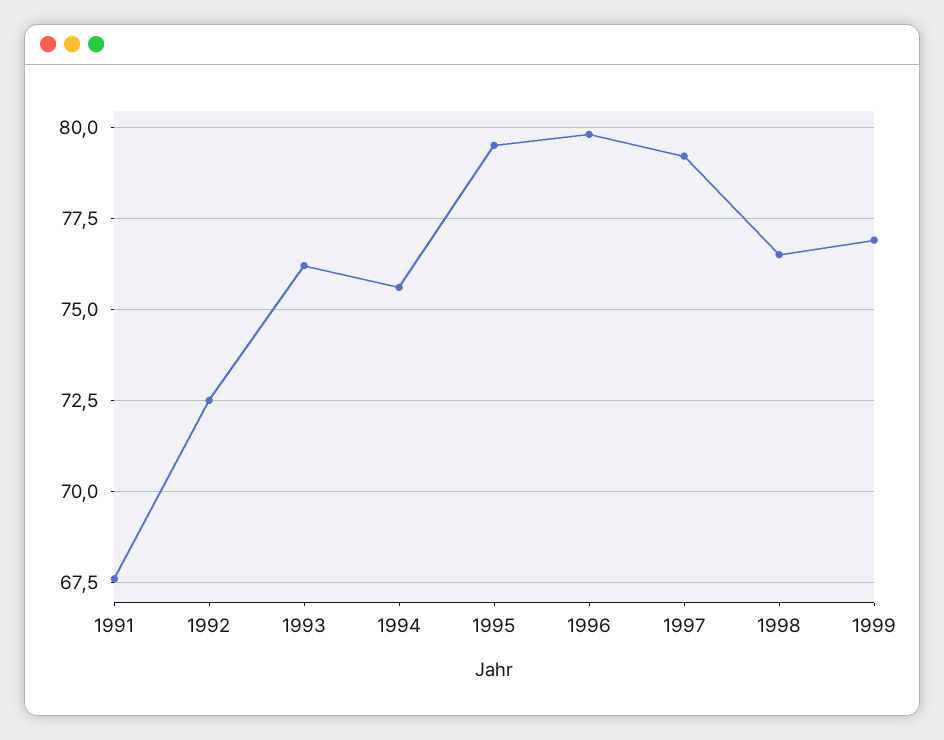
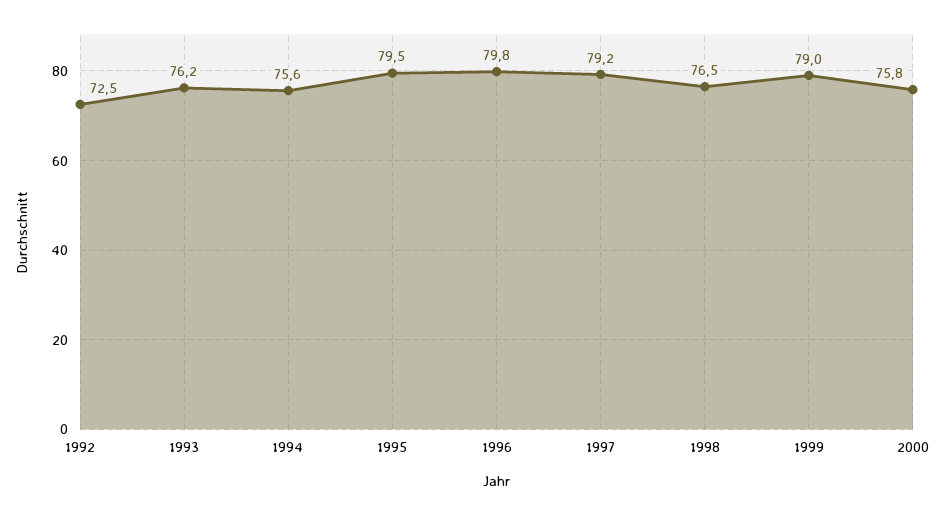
1991: 67.5 -> none
1999: 77 -> 79
2000: none -> 75.8

